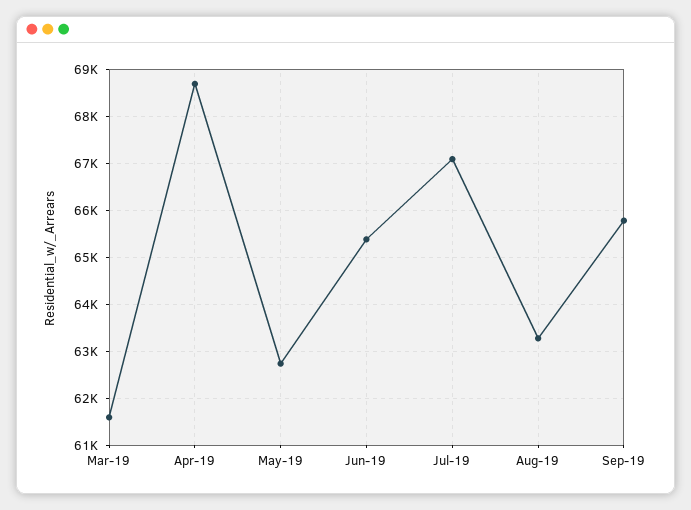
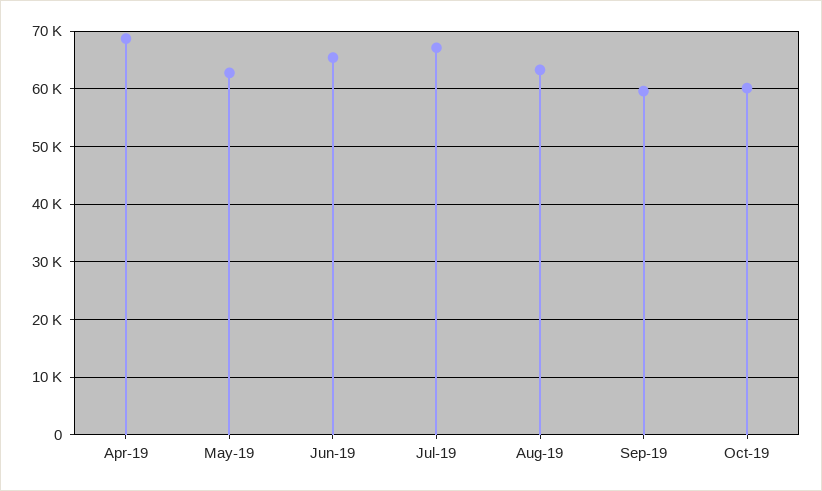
Mar-19: 61600 -> none
Sep-19: 65800 -> 60000
Oct-19: none -> 60000

